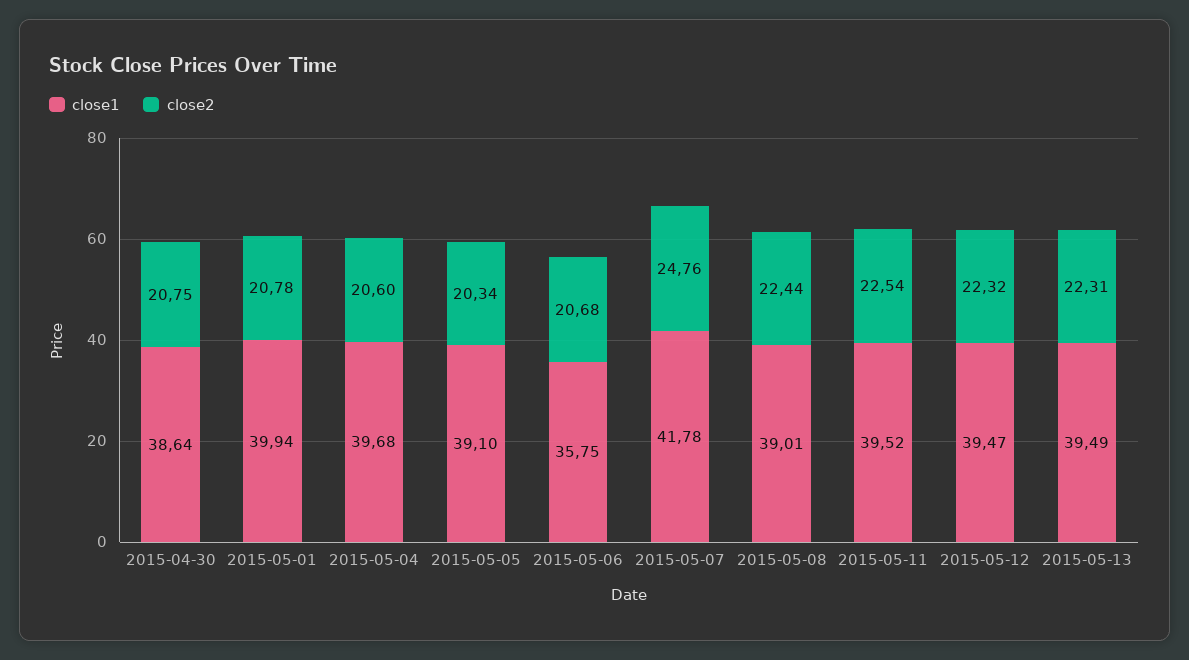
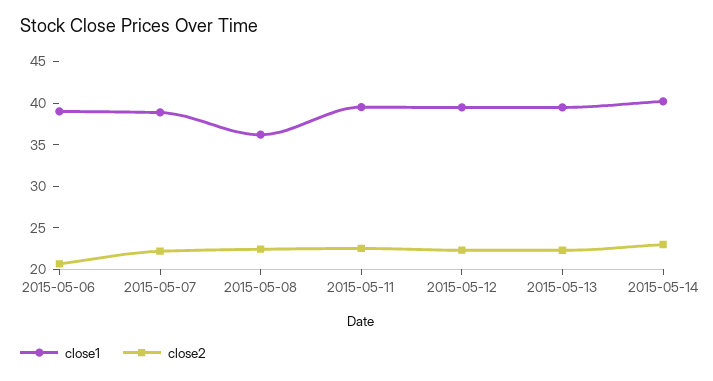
close1, 2015-04-30: 38.64 -> none
close2, 2015-04-30: 20.75 -> none
close1, 2015-05-01: 39.94 -> none
close2, 2015-05-01: 20.78 -> none
close1, 2015-05-04: 39.68 -> none
close2, 2015-05-04: 20.6 -> none
close1, 2015-05-05: 39.1 -> none
close2, 2015-05-05: 20.34 -> none
close1, 2015-05-06: 35.75 -> 39
close1, 2015-05-07: 41.78 -> 39
close2, 2015-05-07: 24.76 -> 22
close1, 2015-05-08: 39.01 -> 36
close1, 2015-05-14: none -> 40
close2, 2015-05-14: none -> 23

